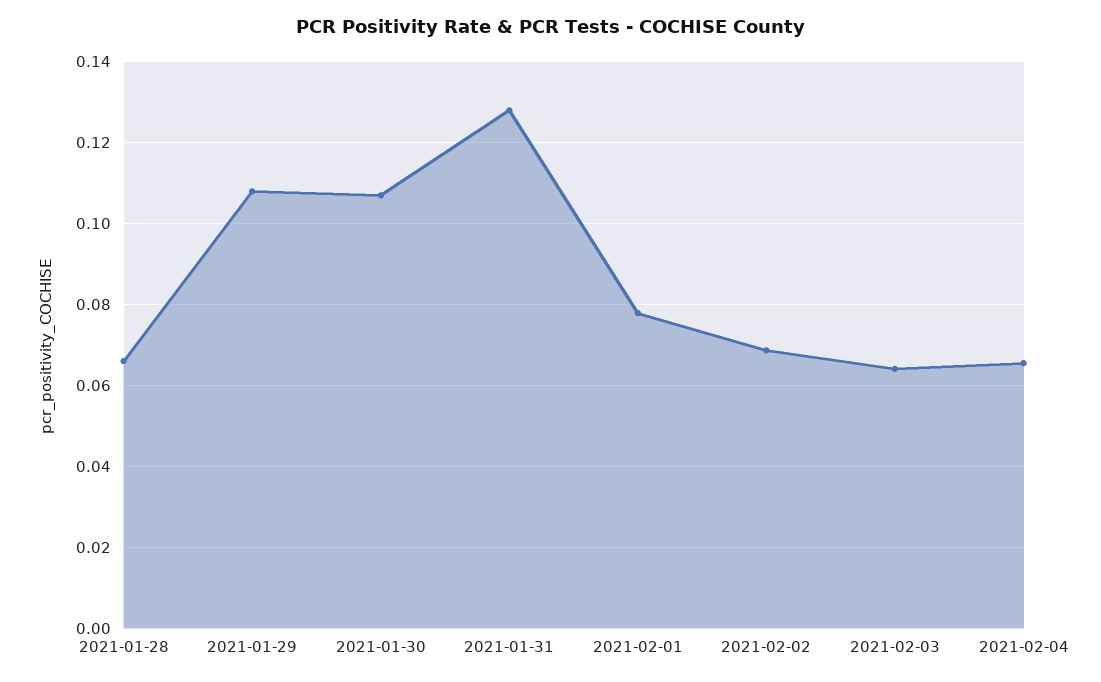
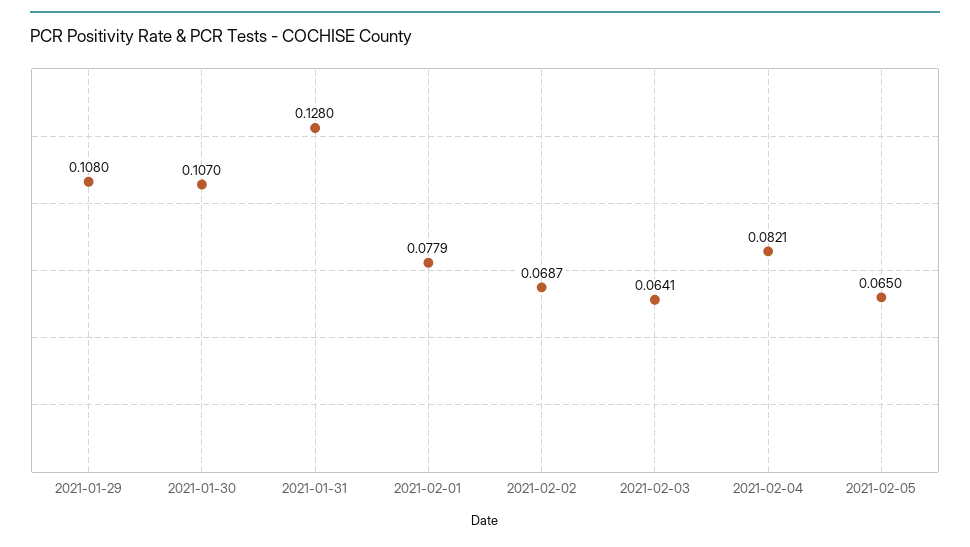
2021-01-28: 0.066 -> none
2021-02-04: 0.066 -> 0.0821
2021-02-05: none -> 0.065

